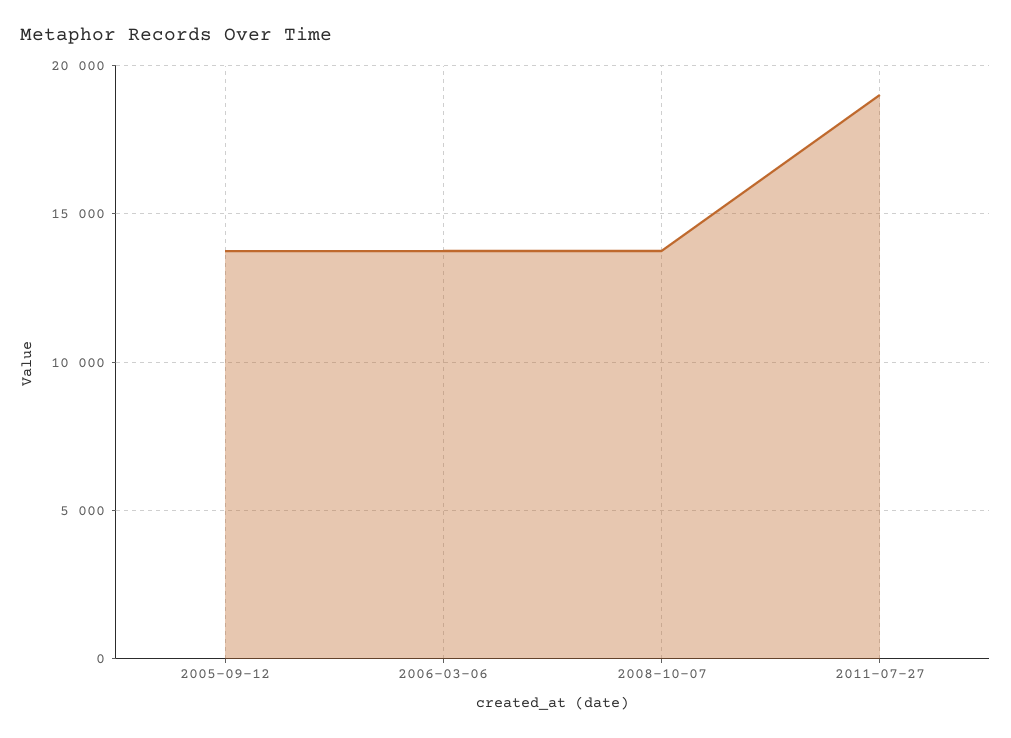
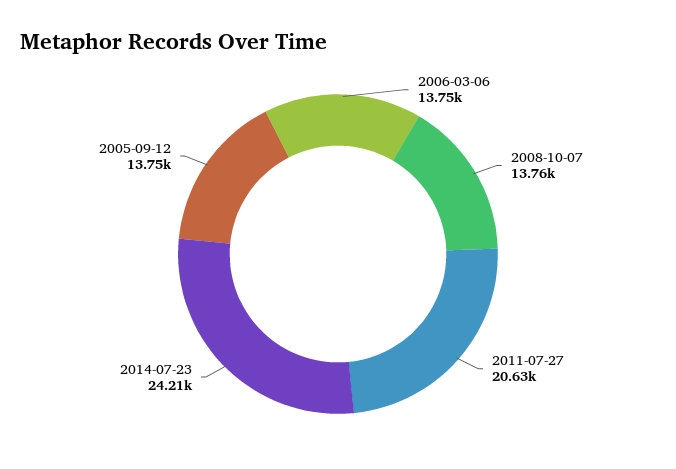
2011-07-27: 19000 -> 20630
2014-07-23: none -> 24210

